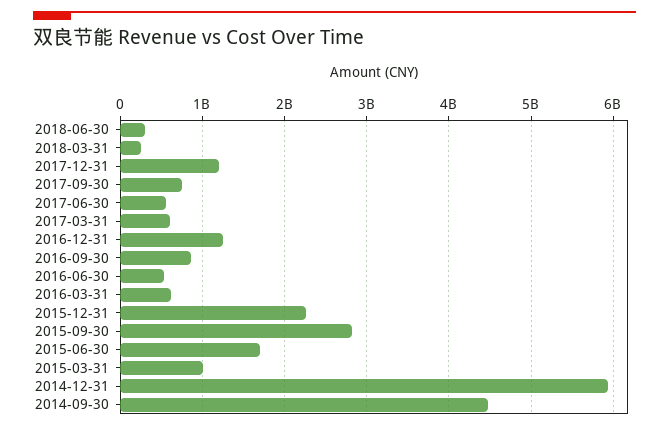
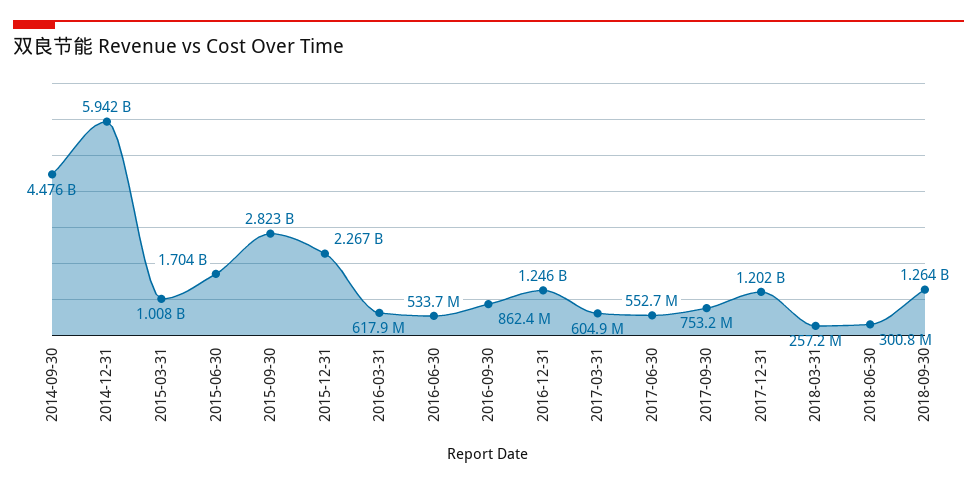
2018-09-30: none -> 1264000000

